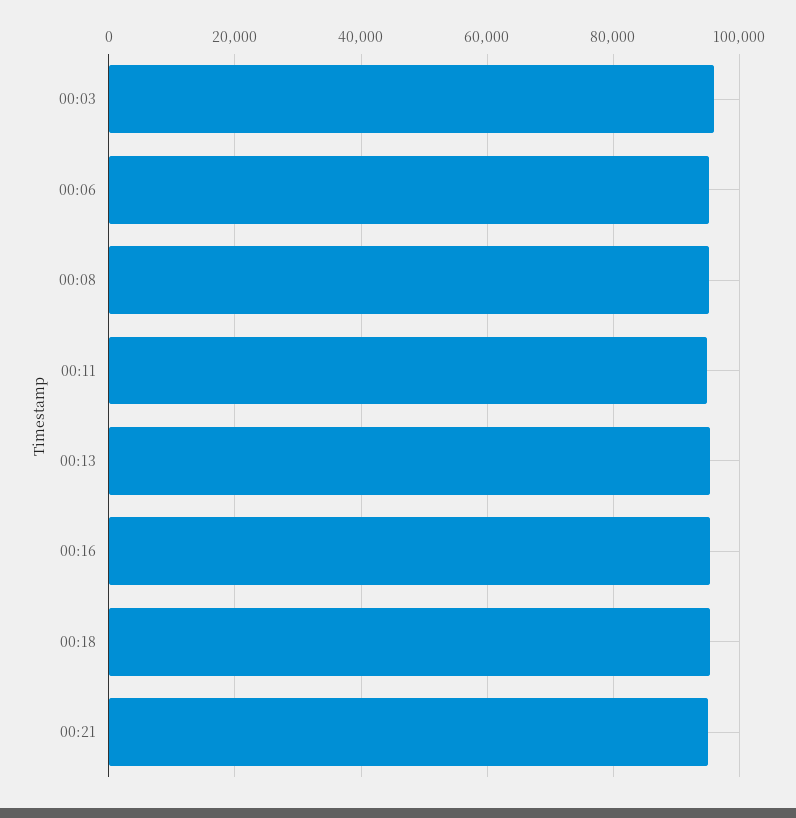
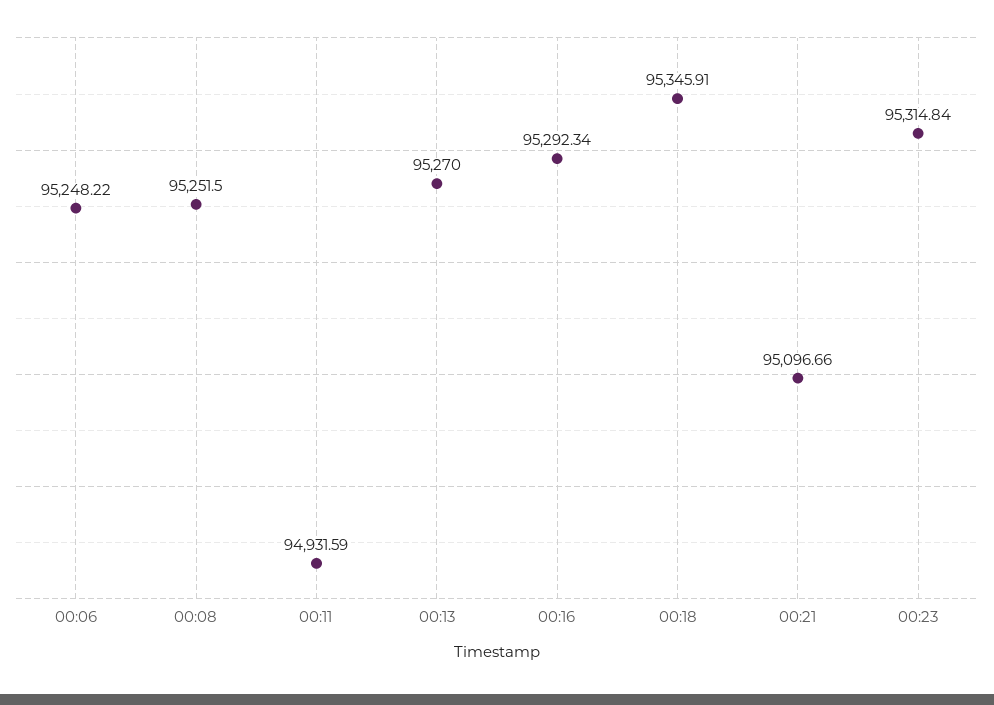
00:03: 96000 -> none
00:23: none -> 95314.84

